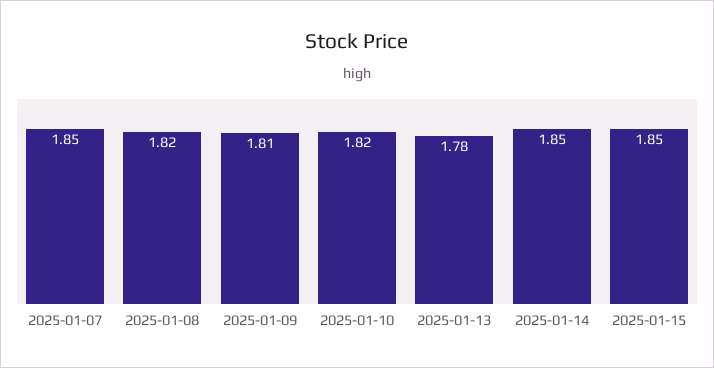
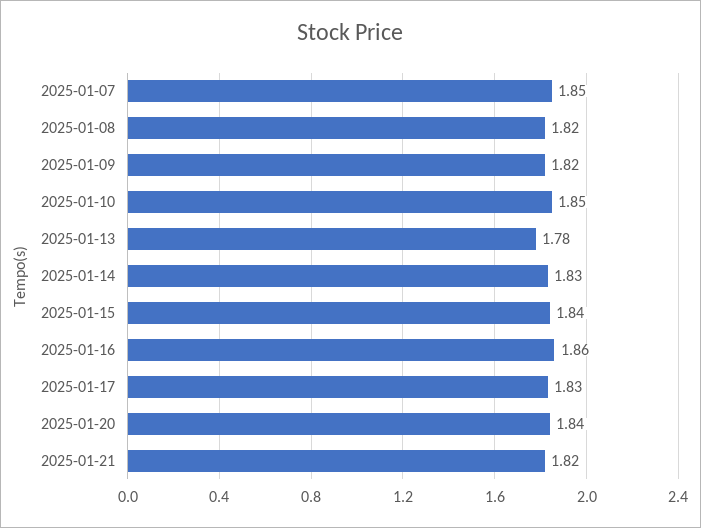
2025-01-09: 1.81 -> 1.82
2025-01-10: 1.82 -> 1.85
2025-01-14: 1.85 -> 1.83
2025-01-15: 1.85 -> 1.84
2025-01-16: none -> 1.86
2025-01-17: none -> 1.83
2025-01-20: none -> 1.84
2025-01-21: none -> 1.82

